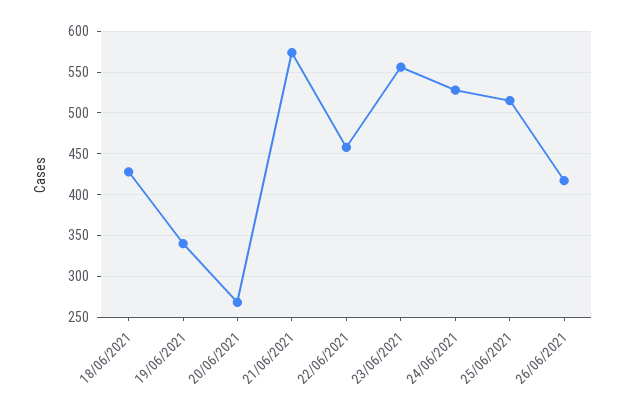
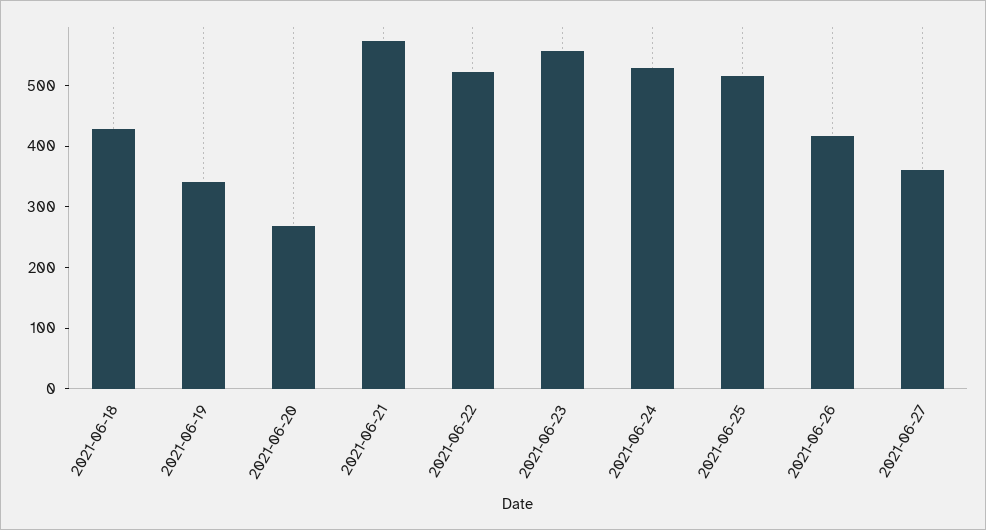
22/06/2021: 460 -> 520
2021-06-27: none -> 360

